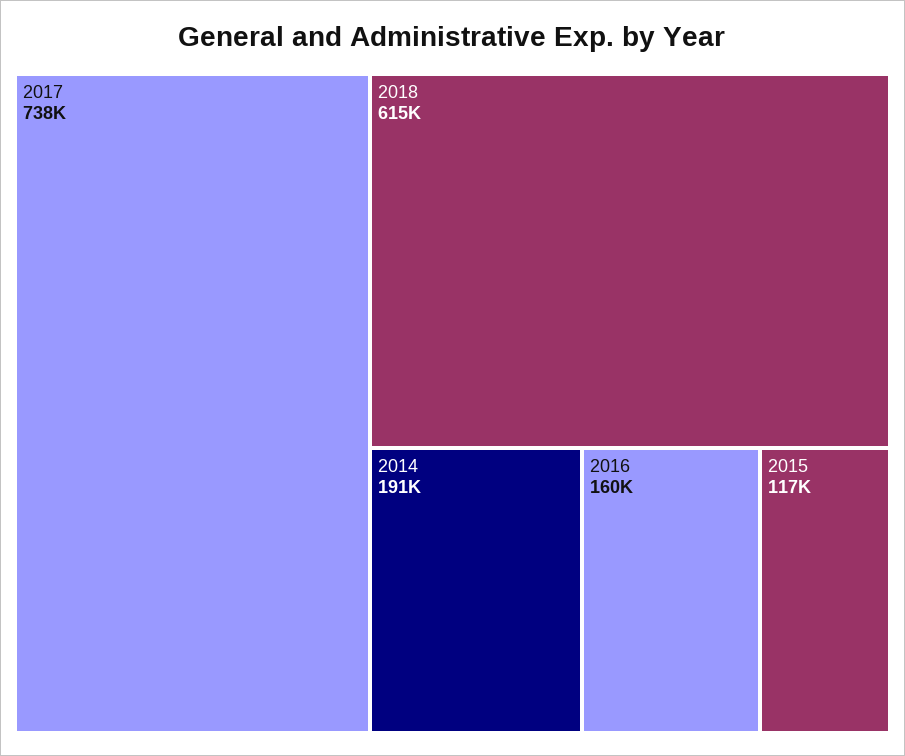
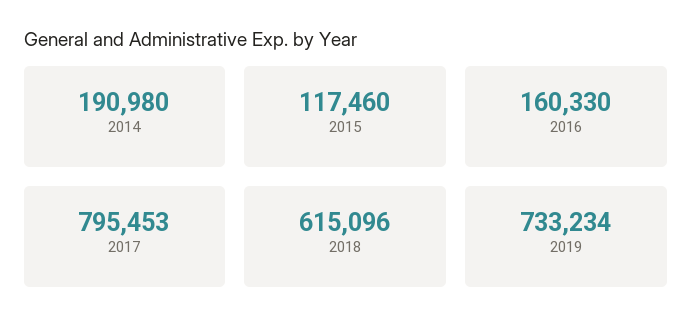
2017: 738000 -> 795453
2019: none -> 733234

